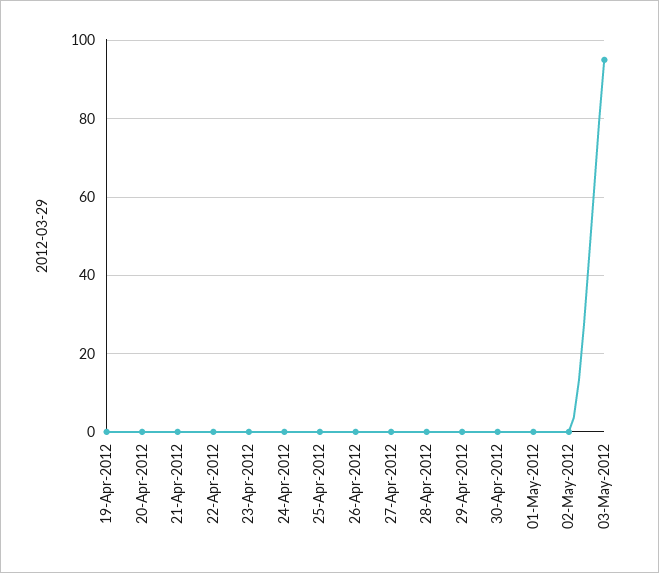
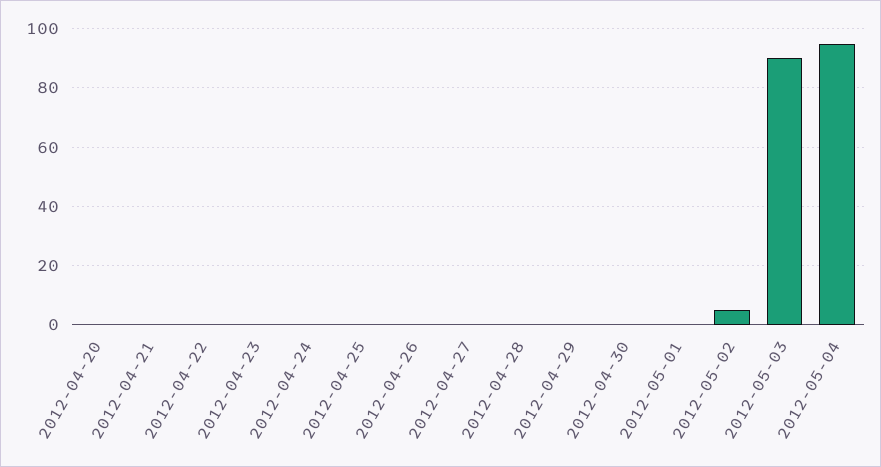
19-Apr-2012: 0 -> none
02-May-2012: 0 -> 5
03-May-2012: 95 -> 90
2012-05-04: none -> 95

